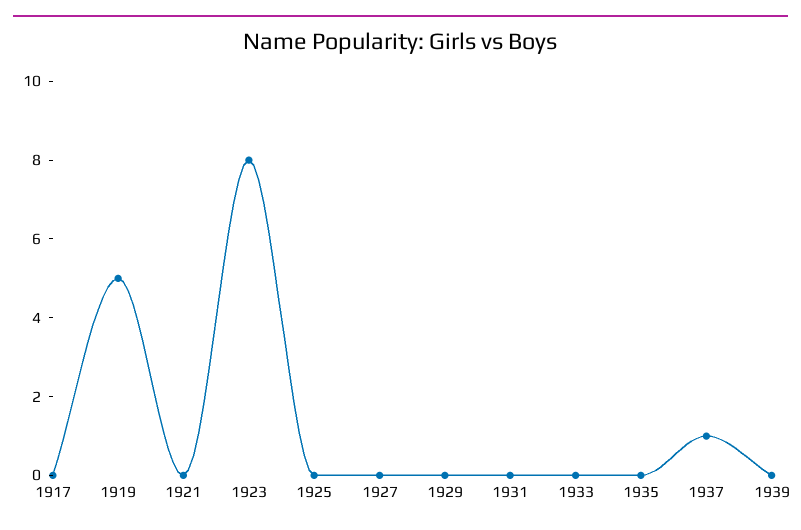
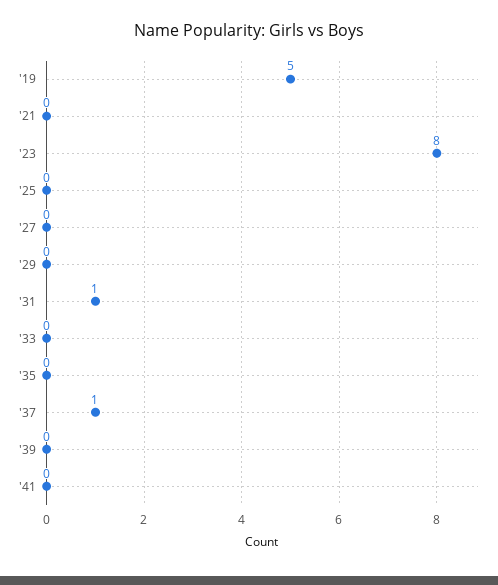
1917: 0 -> none
1931: 0 -> 1
'41: none -> 0

